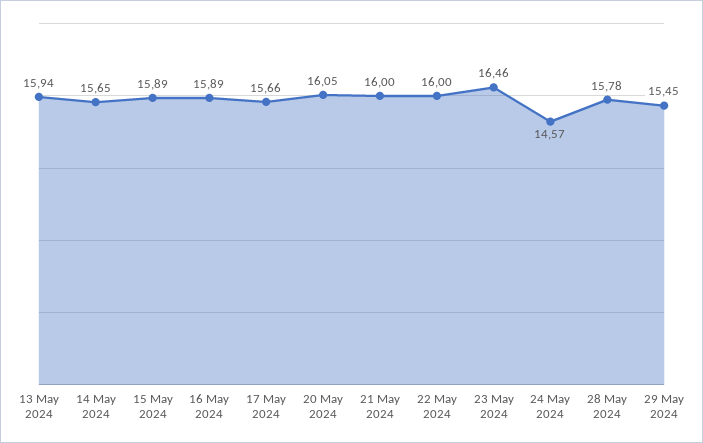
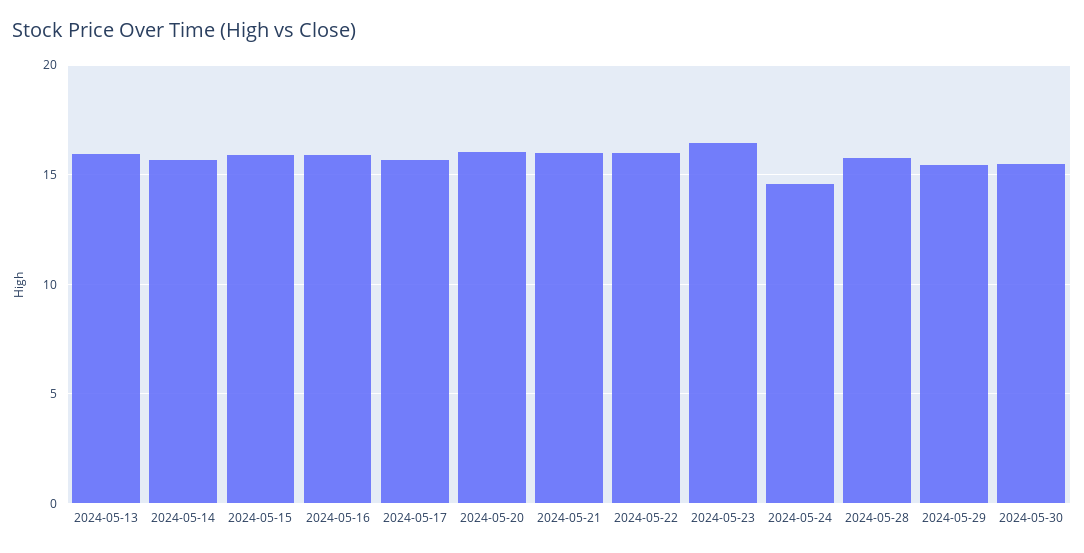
2024-05-30: none -> 15.5

